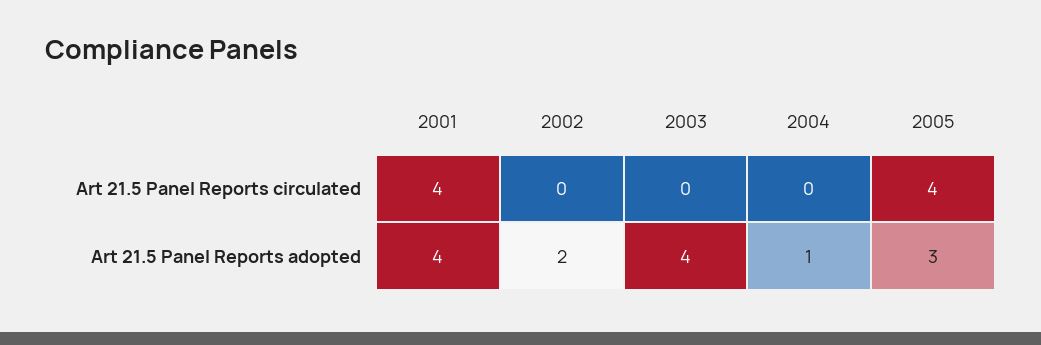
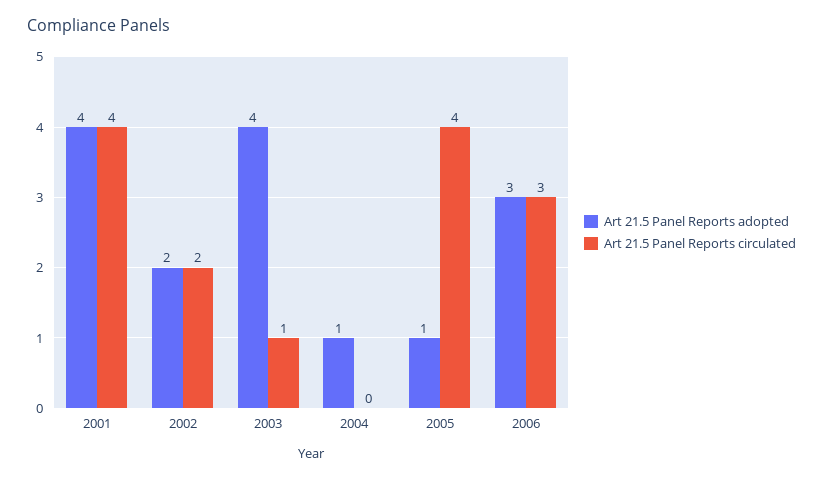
Art 21.5 Panel Reports circulated, 2002: 0 -> 2
Art 21.5 Panel Reports circulated, 2003: 0 -> 1
Art 21.5 Panel Reports adopted, 2005: 3 -> 1
Art 21.5 Panel Reports adopted, 2006: none -> 3
Art 21.5 Panel Reports circulated, 2006: none -> 3

